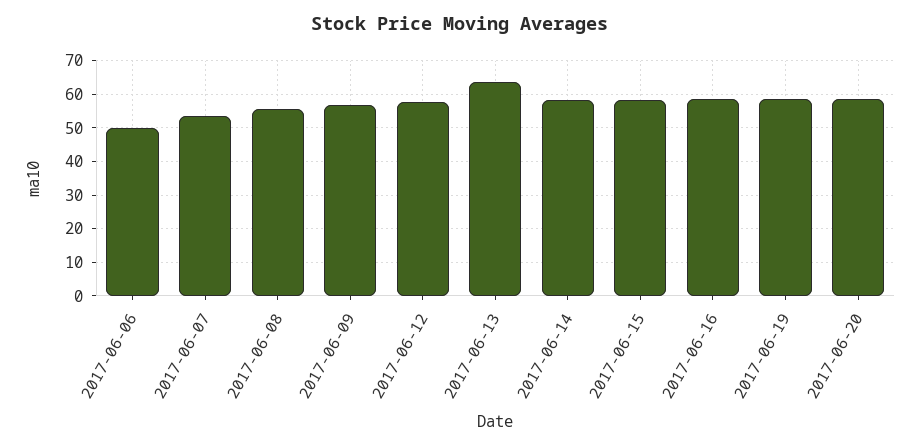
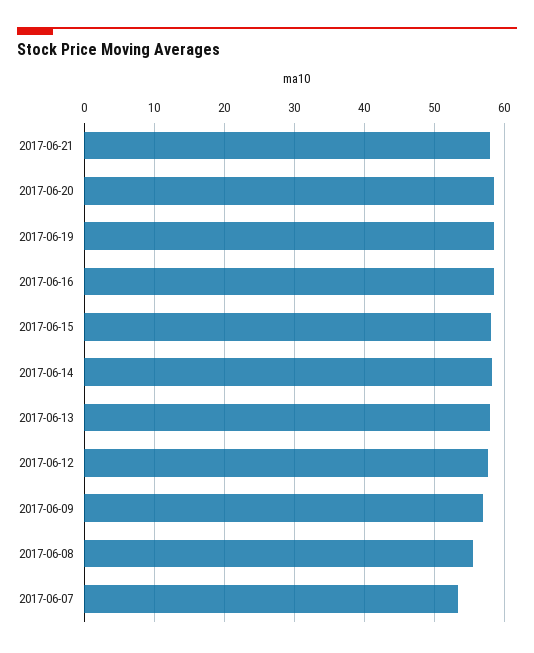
2017-06-06: 50 -> none
2017-06-13: 64 -> 58
2017-06-21: none -> 58

